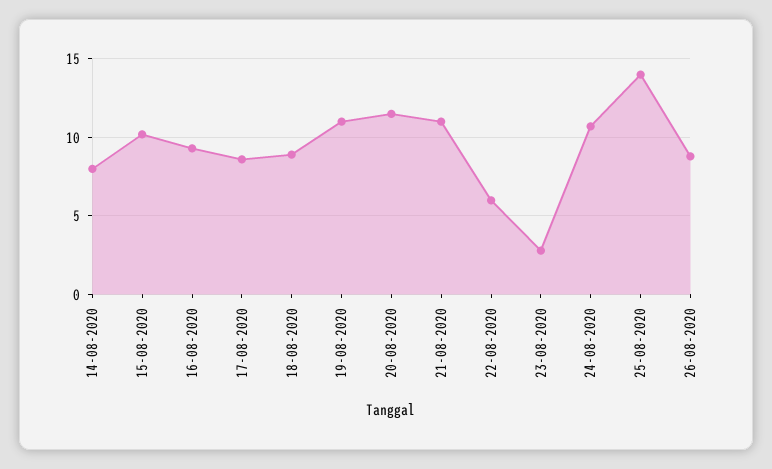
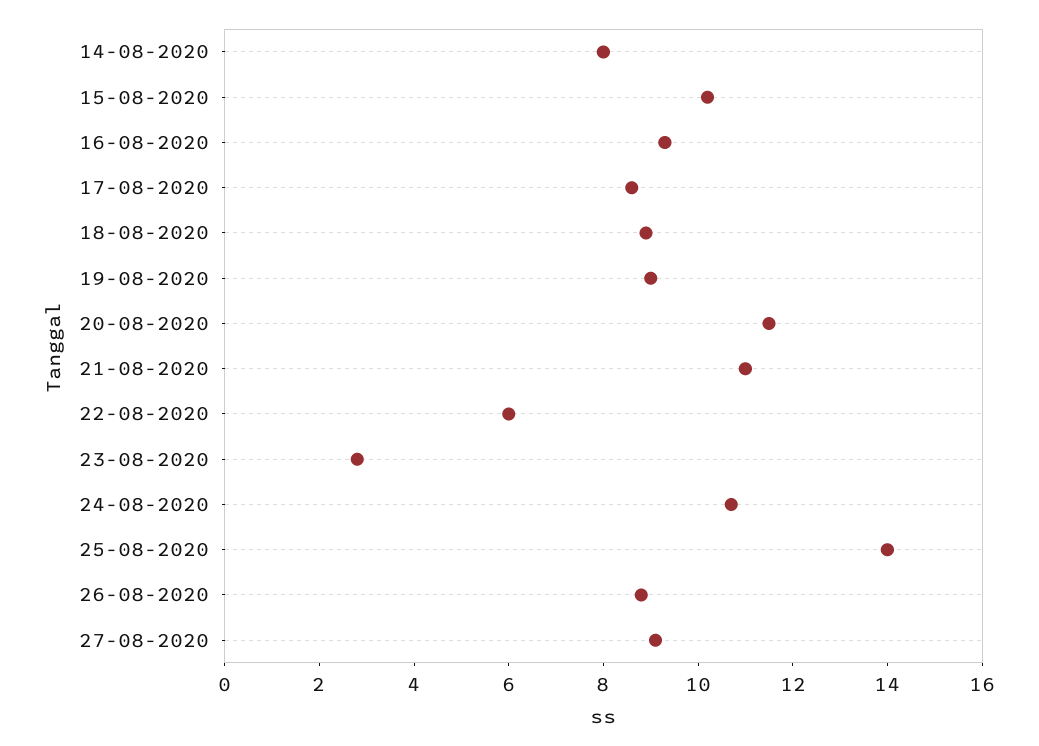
19-08-2020: 11 -> 9
27-08-2020: none -> 9

